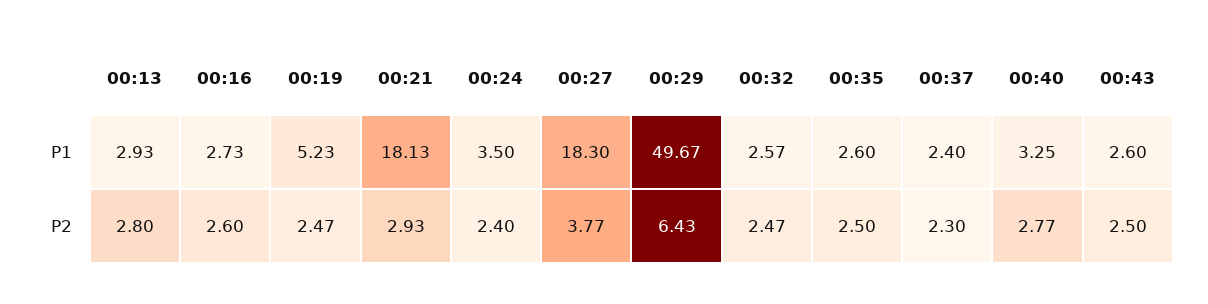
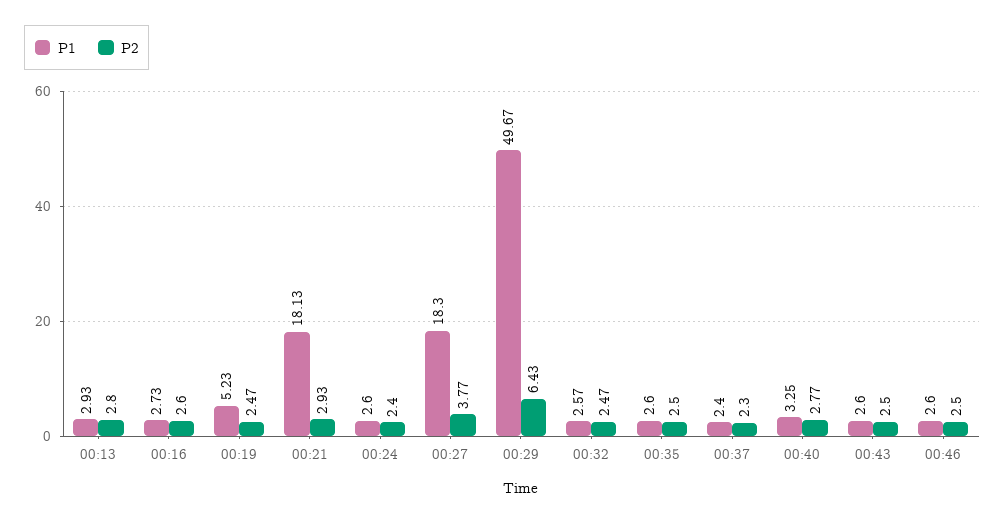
P1, 00:24: 3.5 -> 2.6
P1, 00:46: none -> 2.6
P2, 00:46: none -> 2.5

